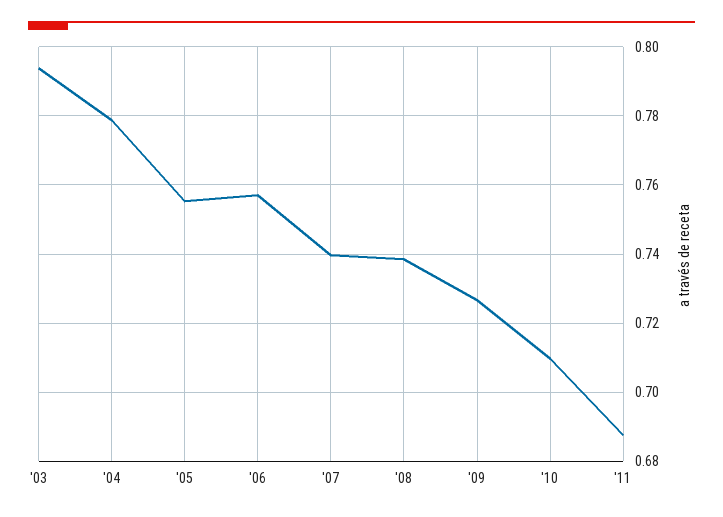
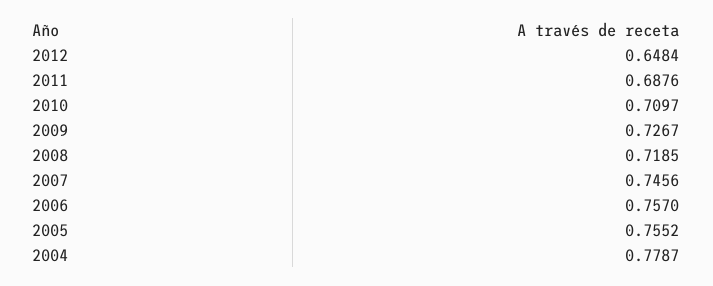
'03: 0.794 -> none
'07: 0.74 -> 0.7456
'08: 0.738 -> 0.7185
2012: none -> 0.6484

